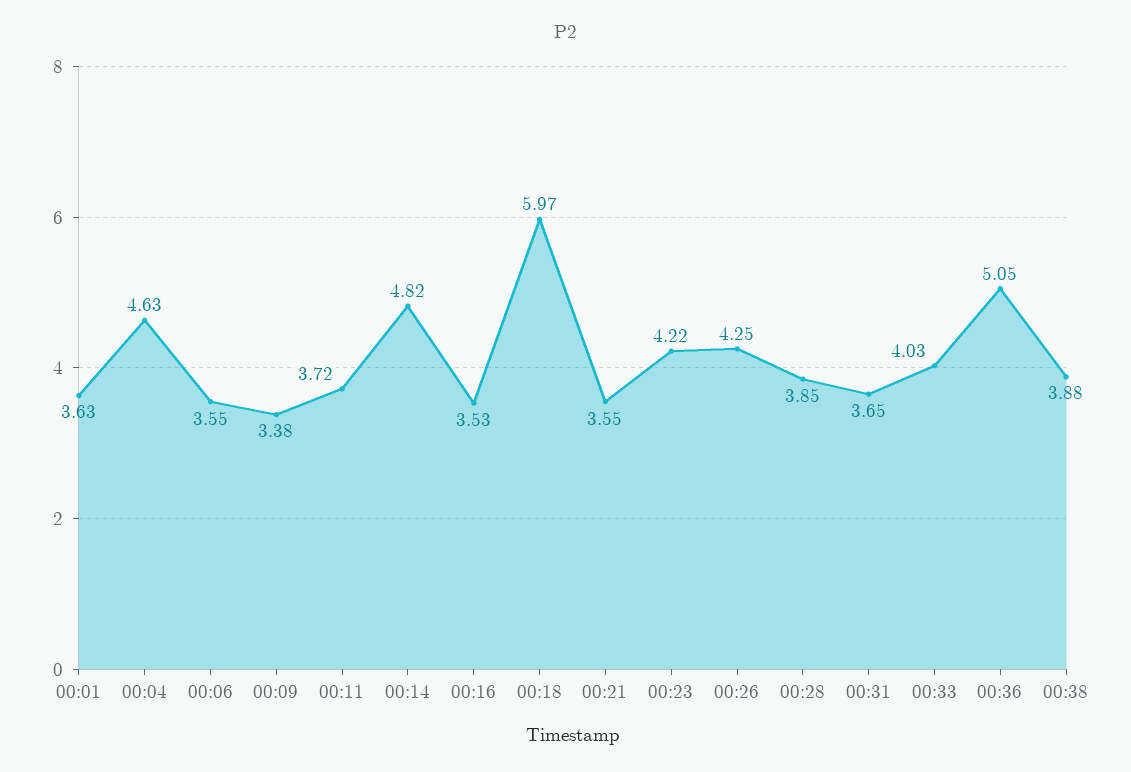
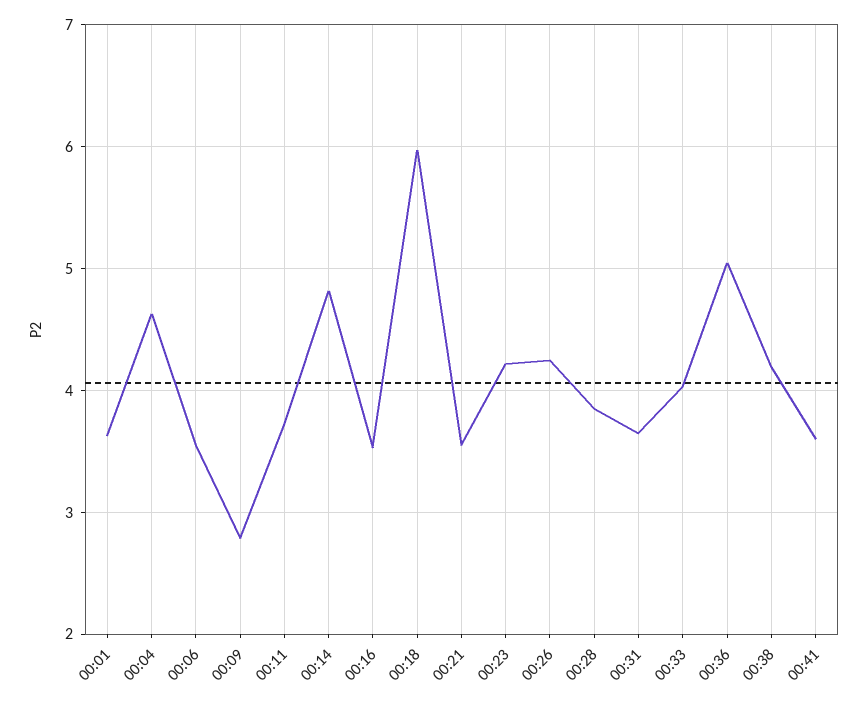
00:09: 3.38 -> 2.8
00:38: 3.88 -> 4.2
00:41: none -> 3.6

